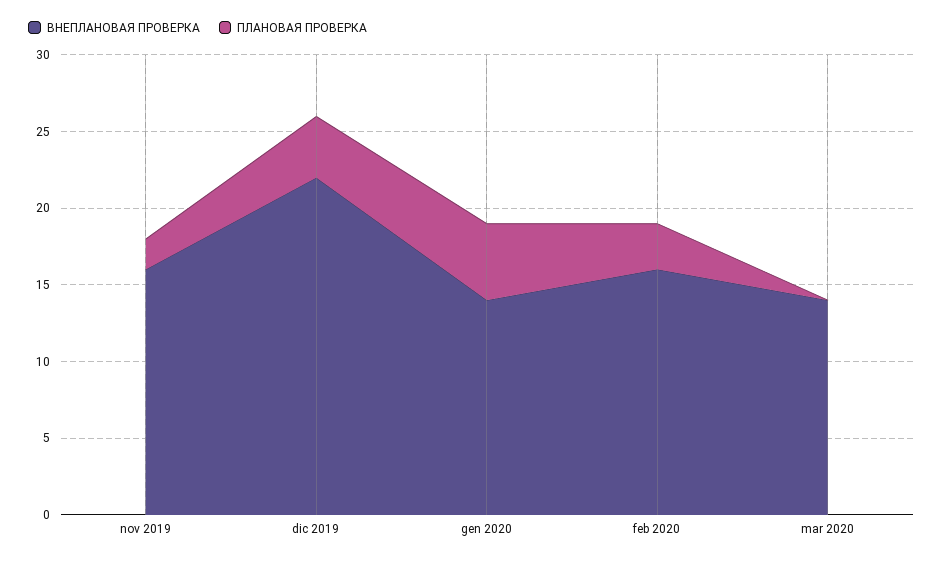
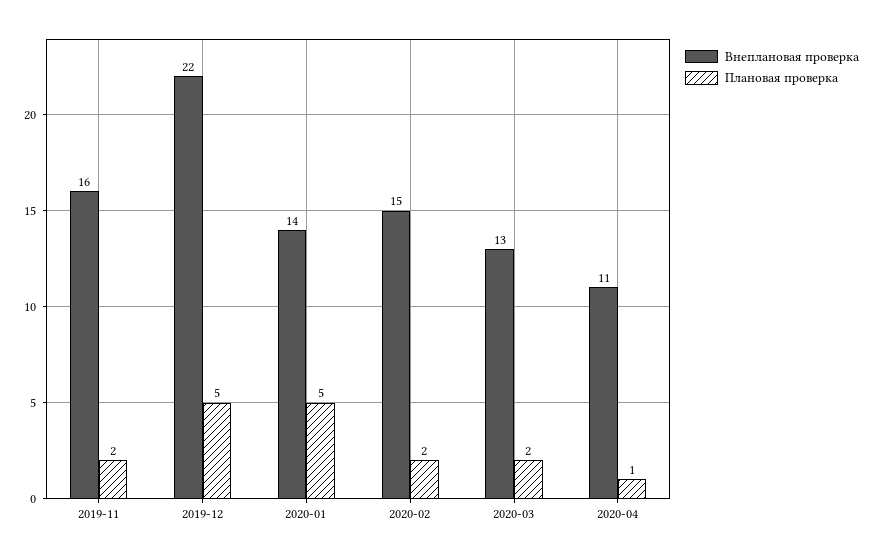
ПЛАНОВАЯ ПРОВЕРКА, dic 2019: 4 -> 5
ВНЕПЛАНОВАЯ ПРОВЕРКА, feb 2020: 16 -> 15
ПЛАНОВАЯ ПРОВЕРКА, feb 2020: 3 -> 2
ВНЕПЛАНОВАЯ ПРОВЕРКА, mar 2020: 14 -> 13
ПЛАНОВАЯ ПРОВЕРКА, mar 2020: 0 -> 2
ВНЕПЛАНОВАЯ ПРОВЕРКА, 2020-04: none -> 11
ПЛАНОВАЯ ПРОВЕРКА, 2020-04: none -> 1

